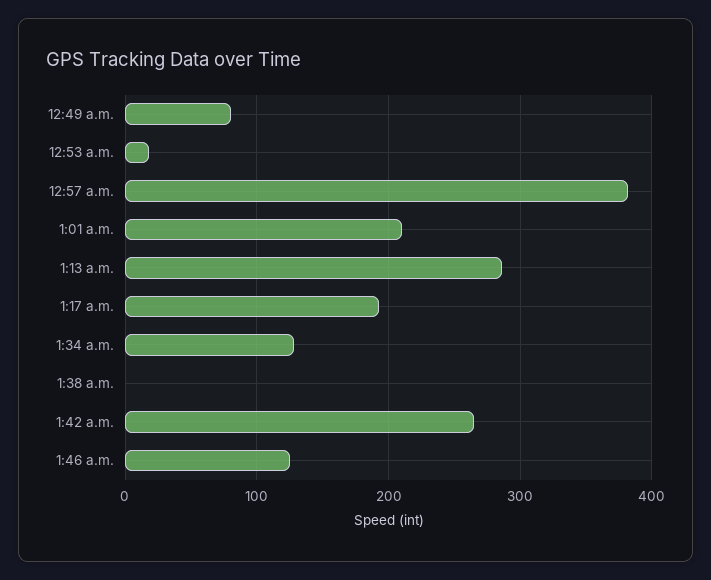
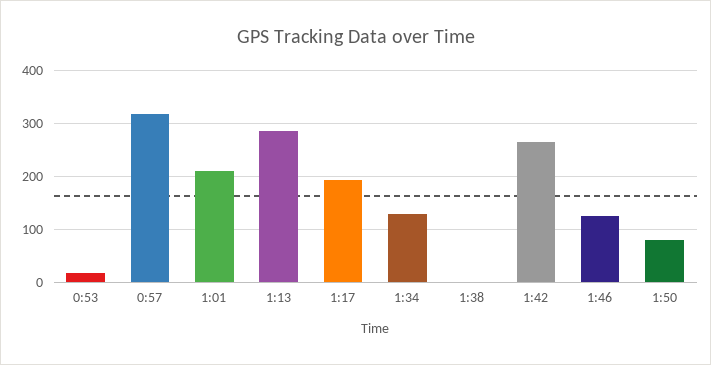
12:49 a.m.: 80 -> none
12:57 a.m.: 380 -> 320
1:50: none -> 80

